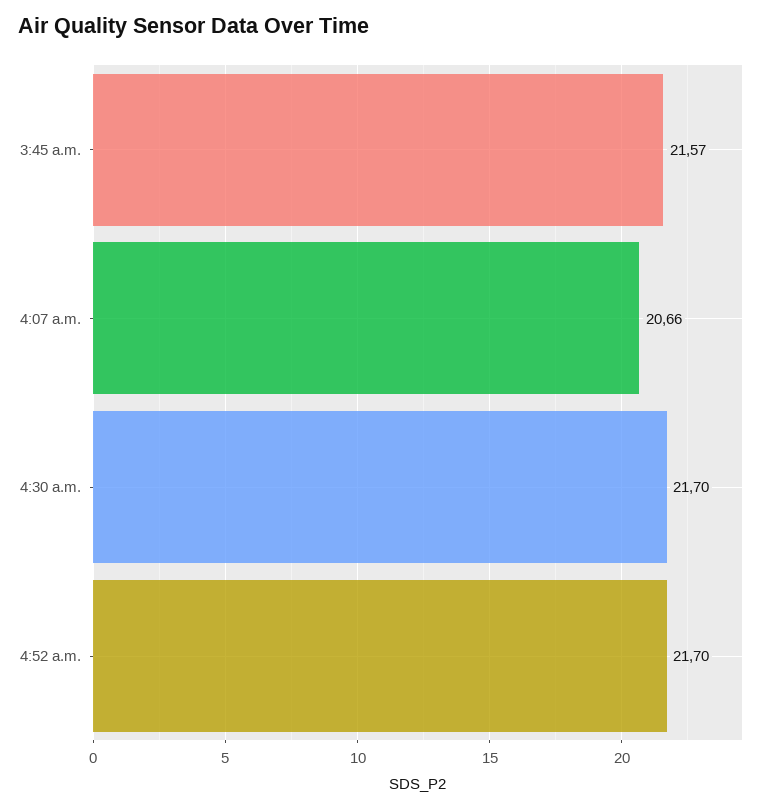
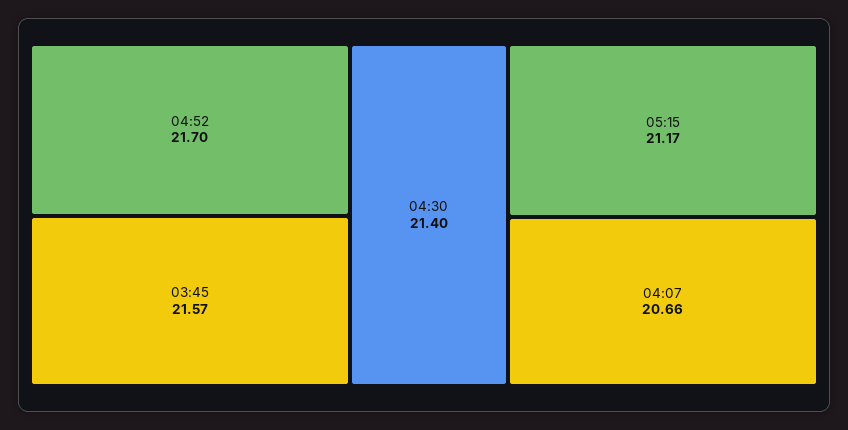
4:30 a.m.: 21.7 -> 21.4
05:15: none -> 21.17

